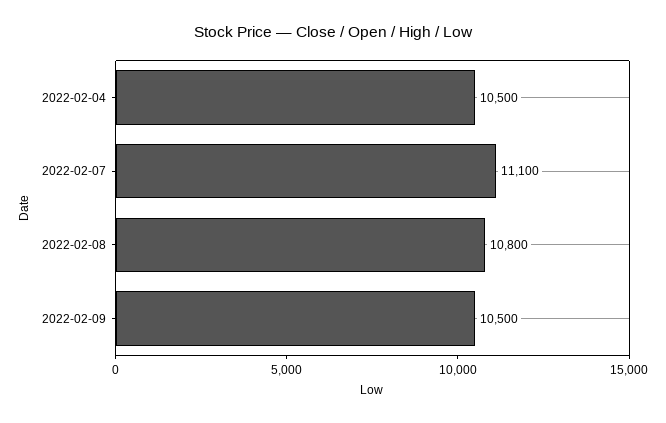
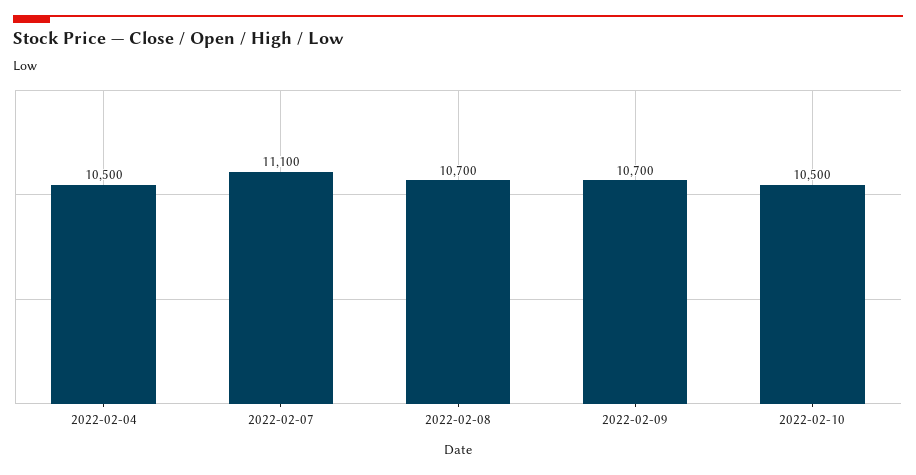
2022-02-08: 10800 -> 10700
2022-02-09: 10500 -> 10700
2022-02-10: none -> 10500

